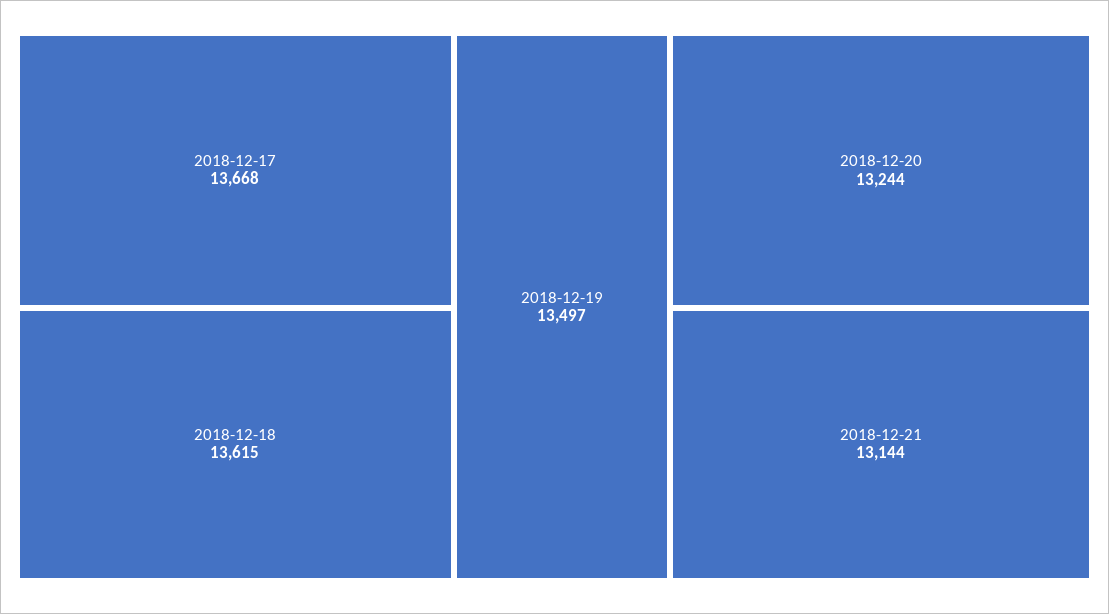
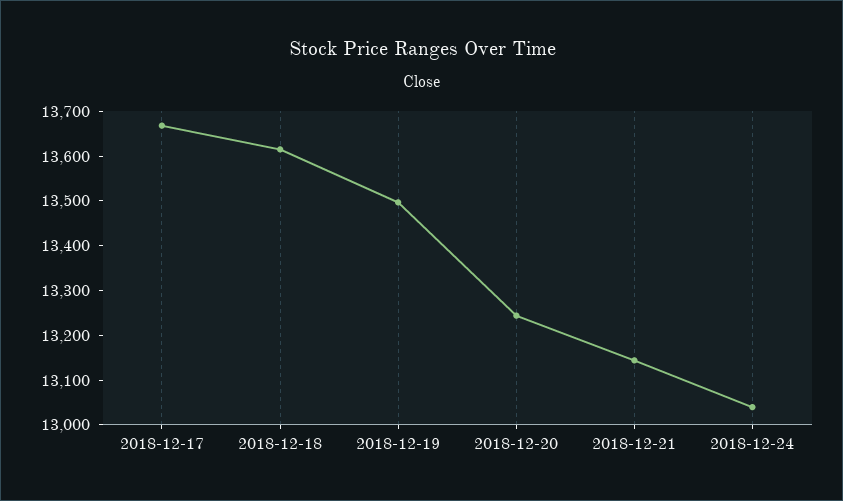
2018-12-24: none -> 13040

